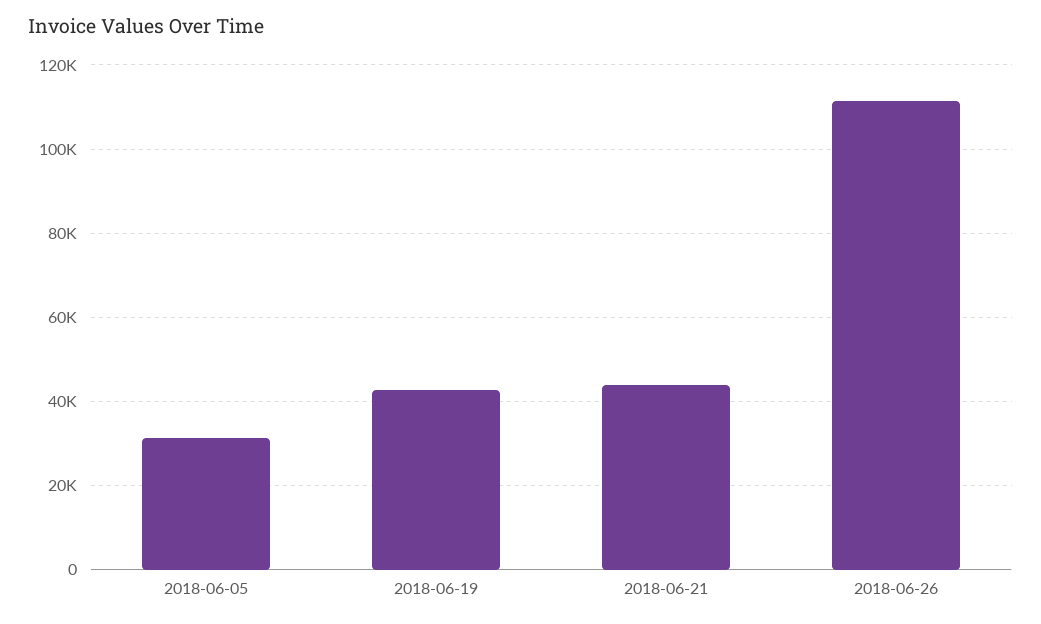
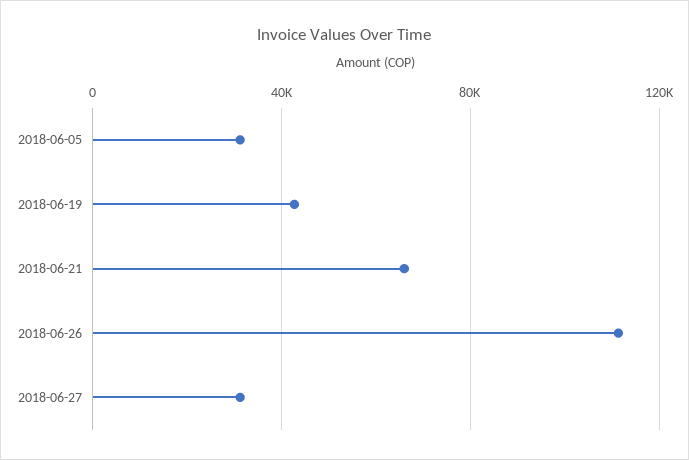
2018-06-21: 44000 -> 65000
2018-06-27: none -> 30000

